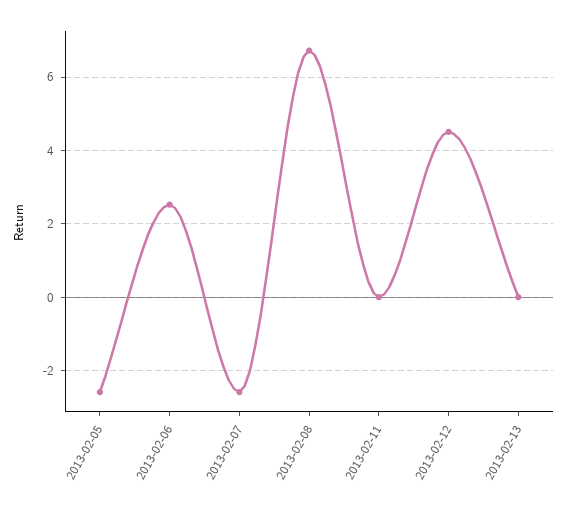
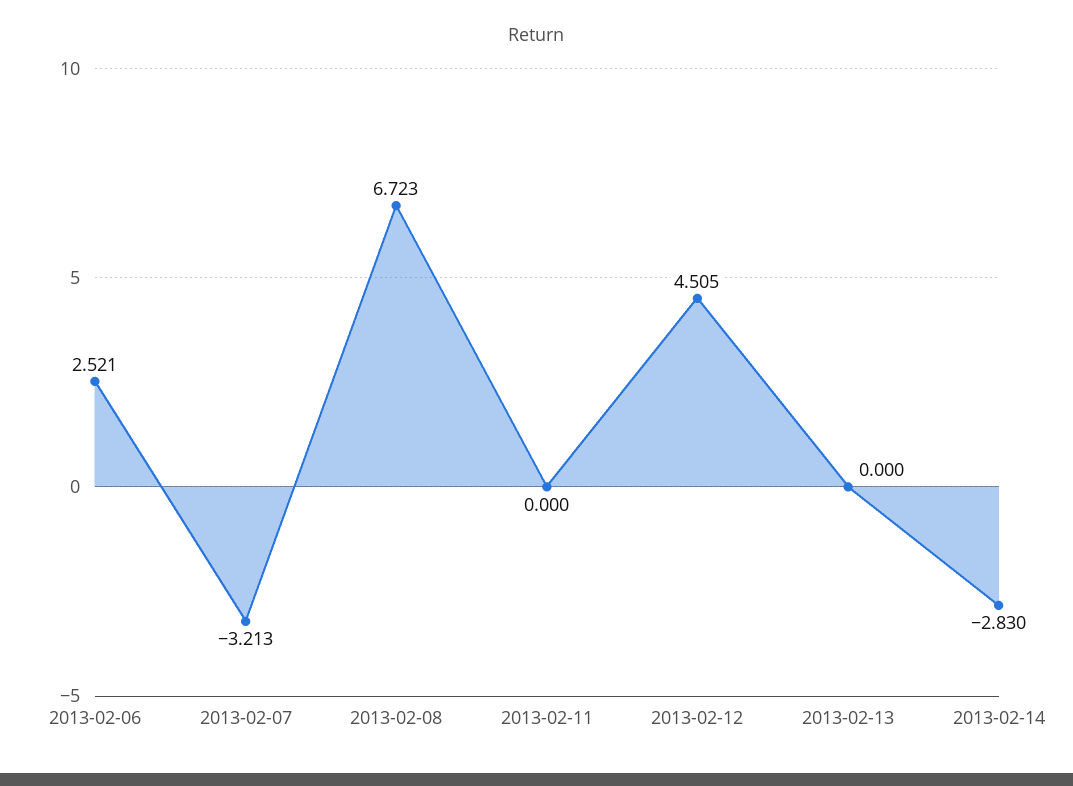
2013-02-05: -2.6 -> none
2013-02-07: -2.6 -> -3.213
2013-02-14: none -> -2.83

